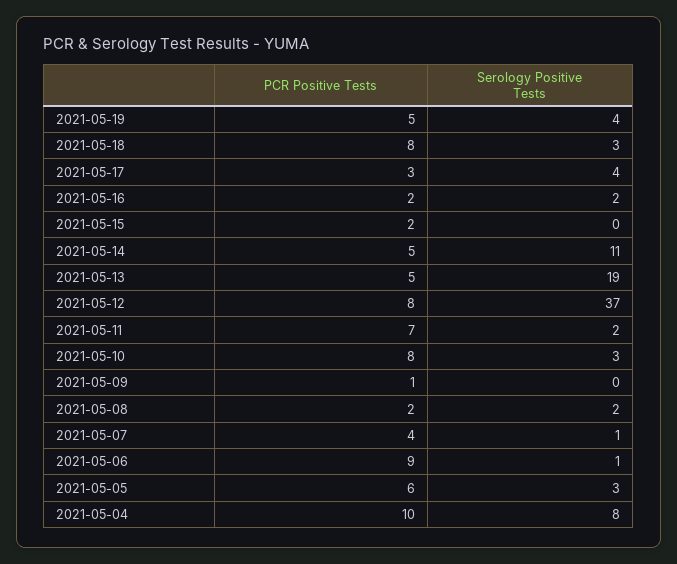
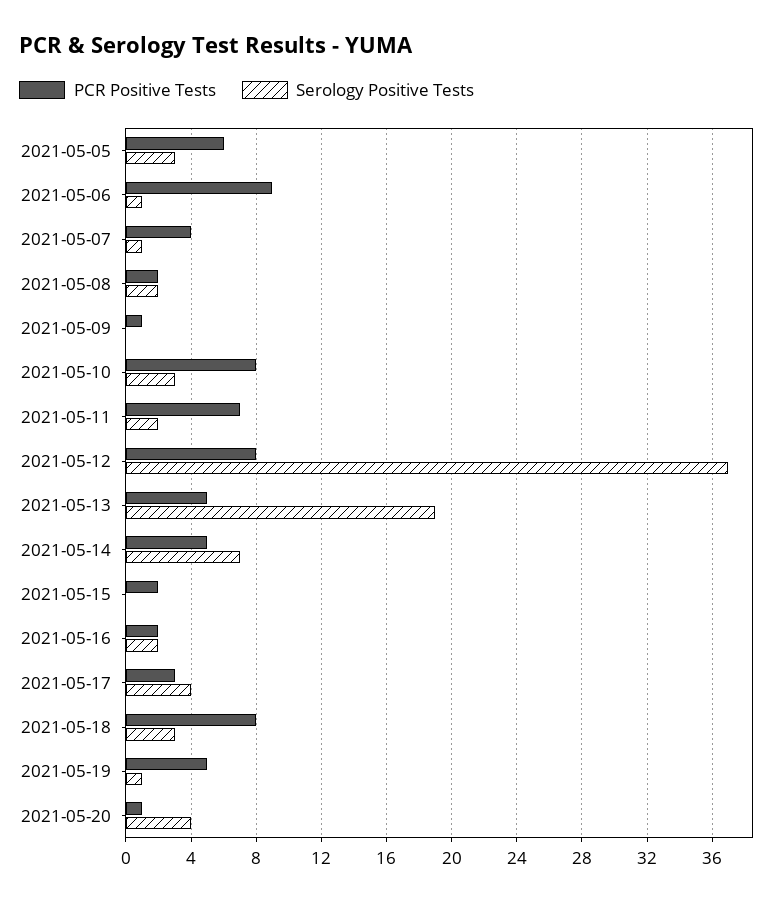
Serology Positive Tests, 2021-05-19: 4 -> 1
Serology Positive Tests, 2021-05-14: 11 -> 7
PCR Positive Tests, 2021-05-04: 10 -> none
Serology Positive Tests, 2021-05-04: 8 -> none
PCR Positive Tests, 2021-05-20: none -> 1
Serology Positive Tests, 2021-05-20: none -> 4

